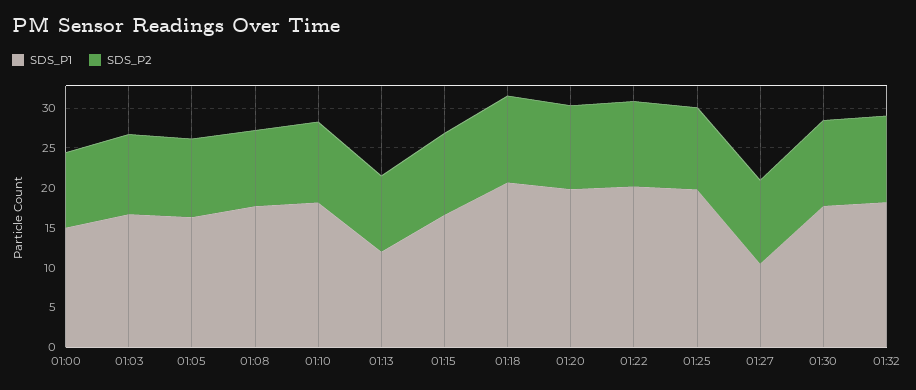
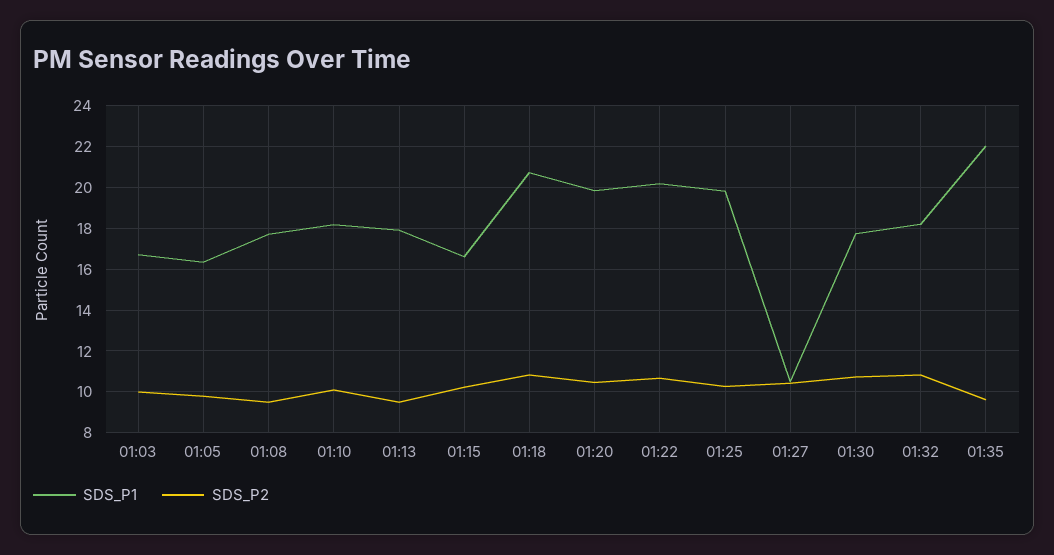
SDS_P1, 01:00: 15 -> none
SDS_P2, 01:00: 10 -> none
SDS_P1, 01:13: 12.5 -> 18
SDS_P1, 01:35: none -> 22
SDS_P2, 01:35: none -> 9.5

